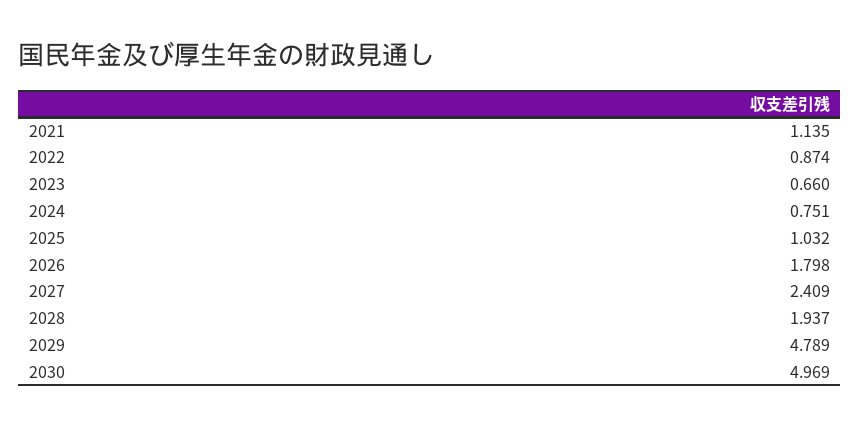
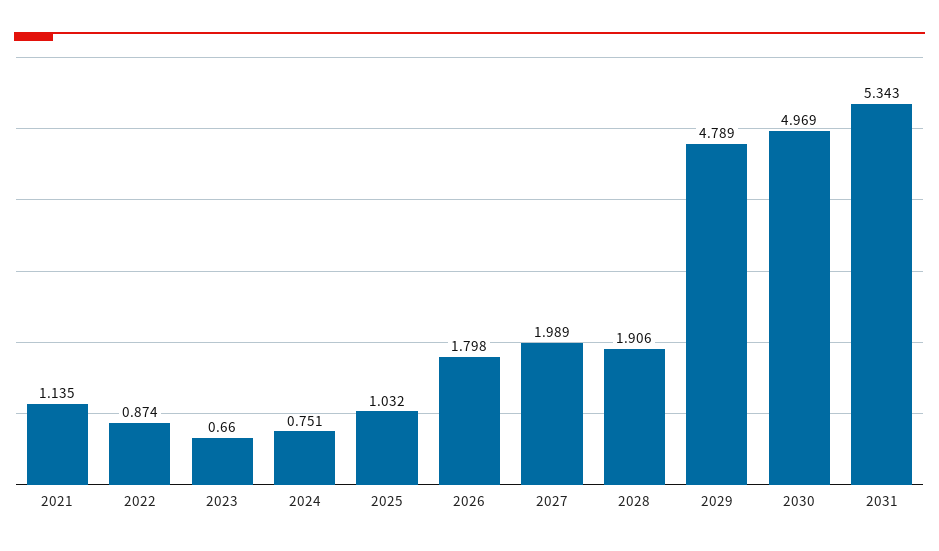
2027: 2.409 -> 1.989
2028: 1.937 -> 1.906
2031: none -> 5.343

